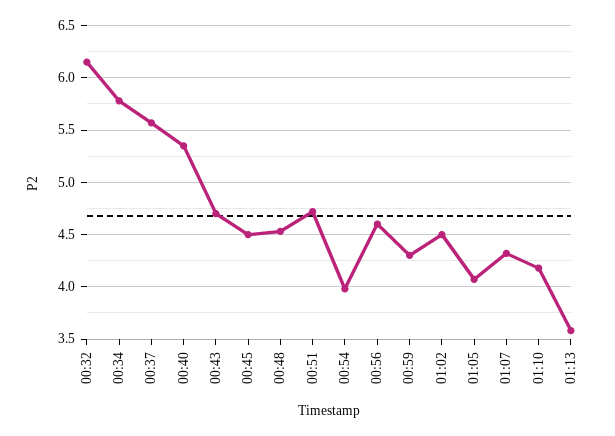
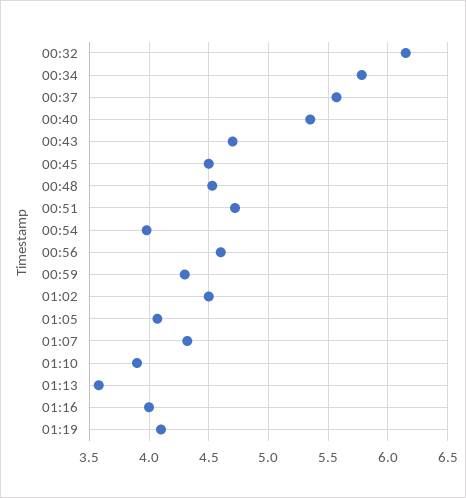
01:10: 4.2 -> 3.9
01:16: none -> 4
01:19: none -> 4.1

